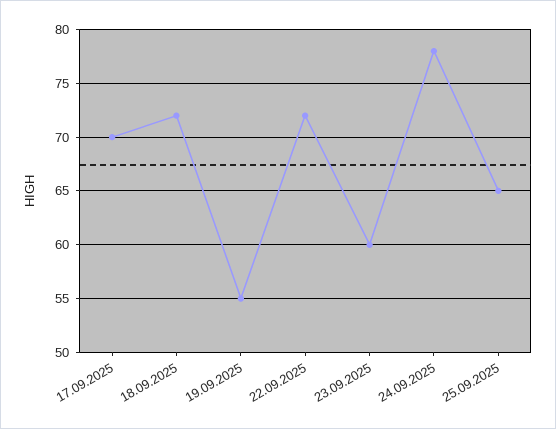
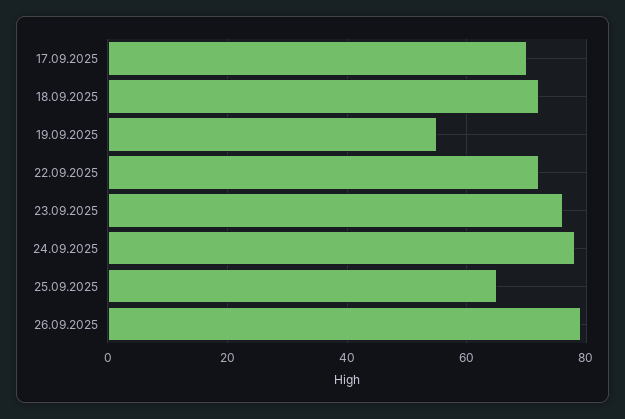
23.09.2025: 60 -> 75
26.09.2025: none -> 80

